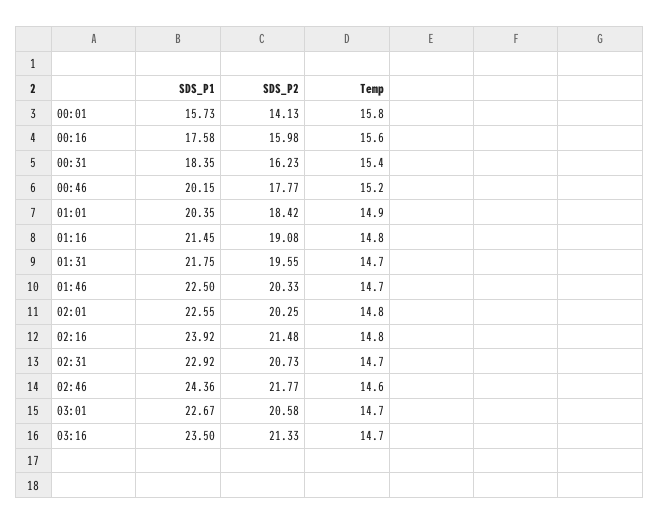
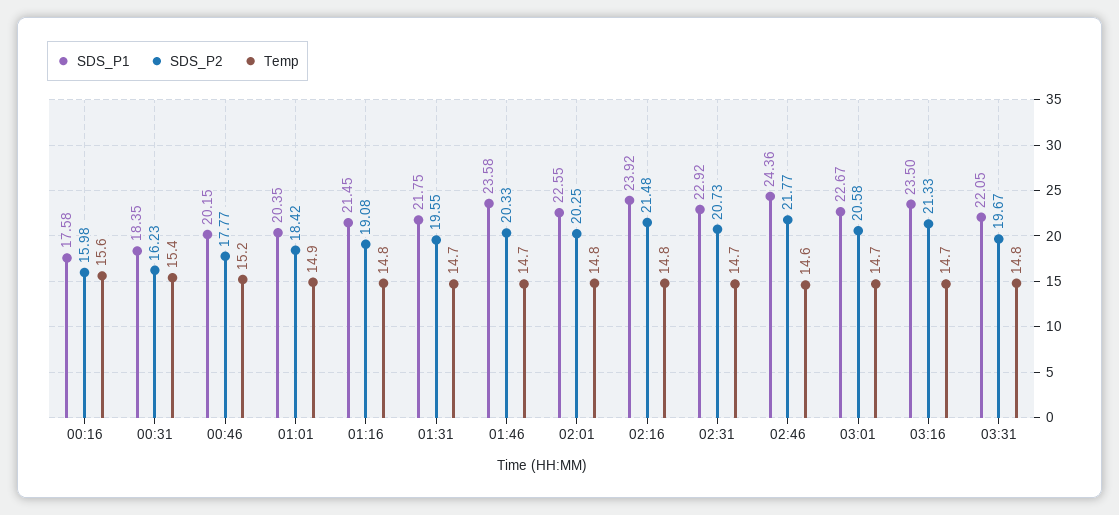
SDS_P1, 00:01: 15.73 -> none
SDS_P2, 00:01: 14.13 -> none
Temp, 00:01: 15.8 -> none
SDS_P1, 01:46: 22.5 -> 23.58
SDS_P1, 03:31: none -> 22.05
SDS_P2, 03:31: none -> 19.67
Temp, 03:31: none -> 14.8

